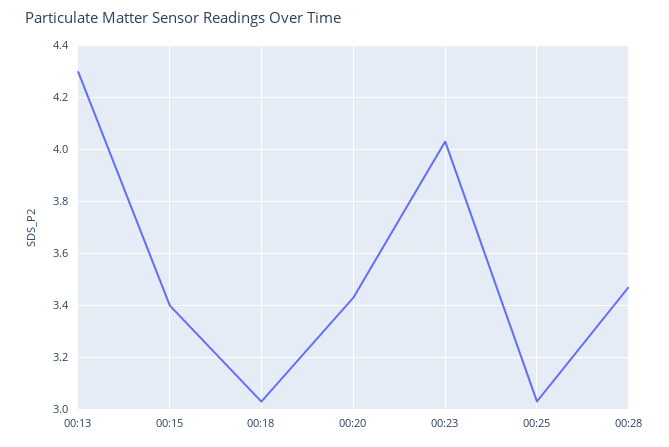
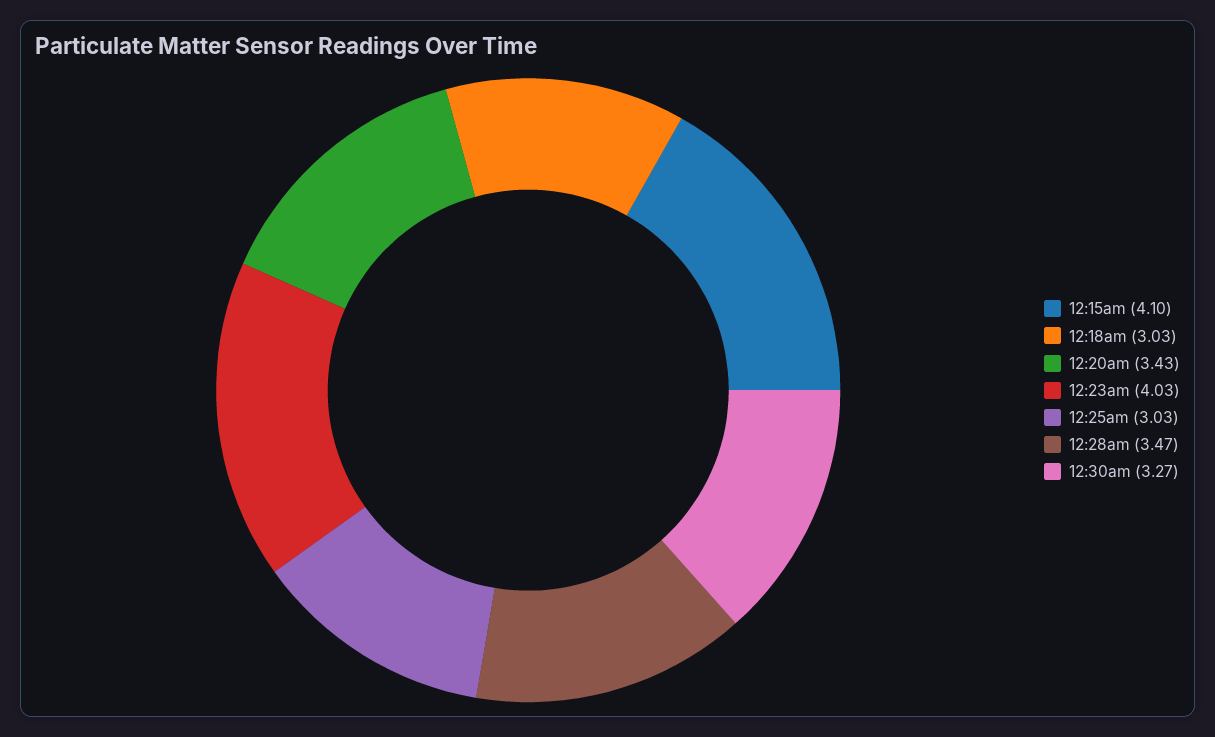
00:13: 4.3 -> none
00:15: 3.4 -> 4.1
12:30am: none -> 3.27

